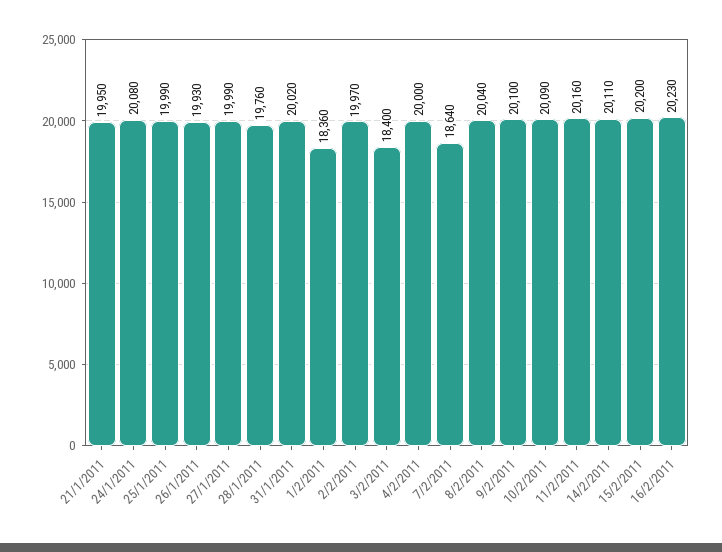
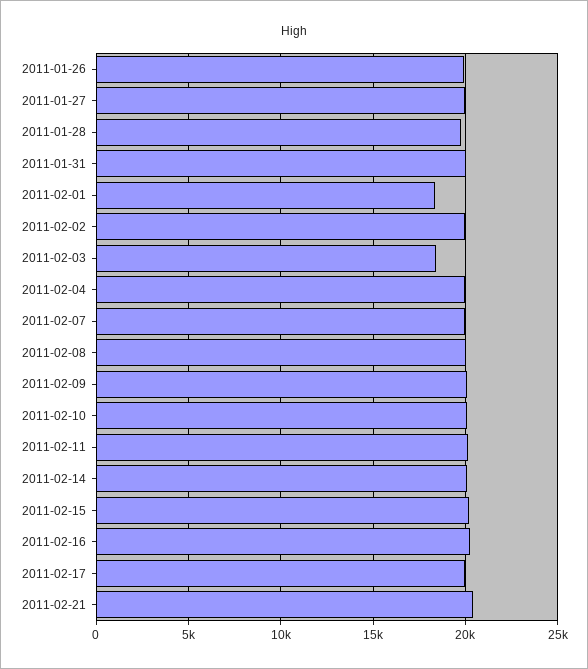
21/1/2011: 19950 -> none
24/1/2011: 20080 -> none
25/1/2011: 19990 -> none
7/2/2011: 18640 -> 20000
2011-02-17: none -> 20000
2011-02-21: none -> 20500

